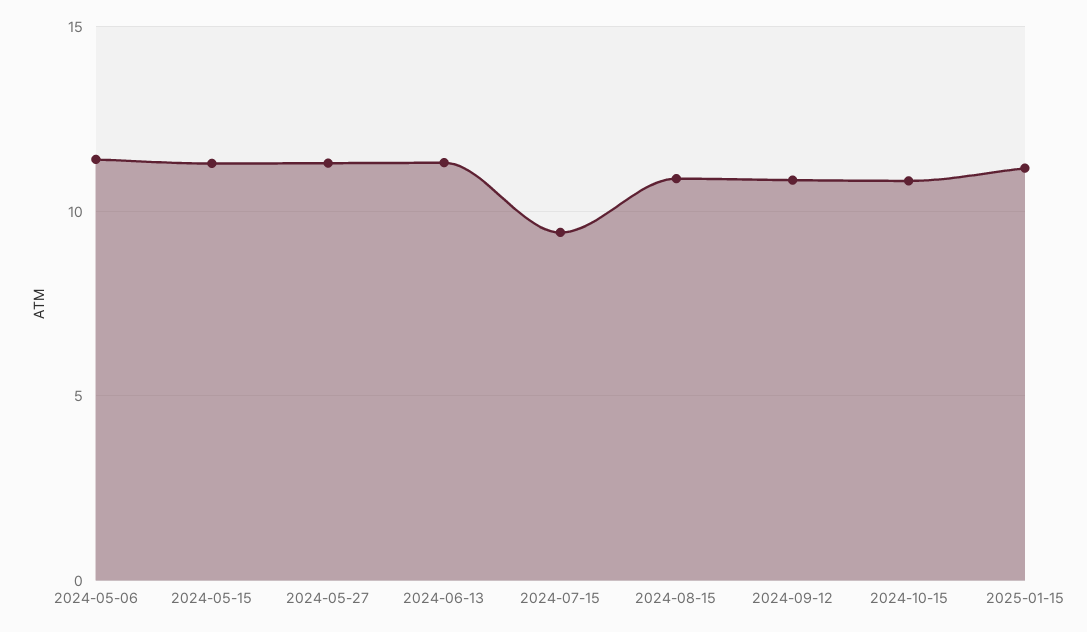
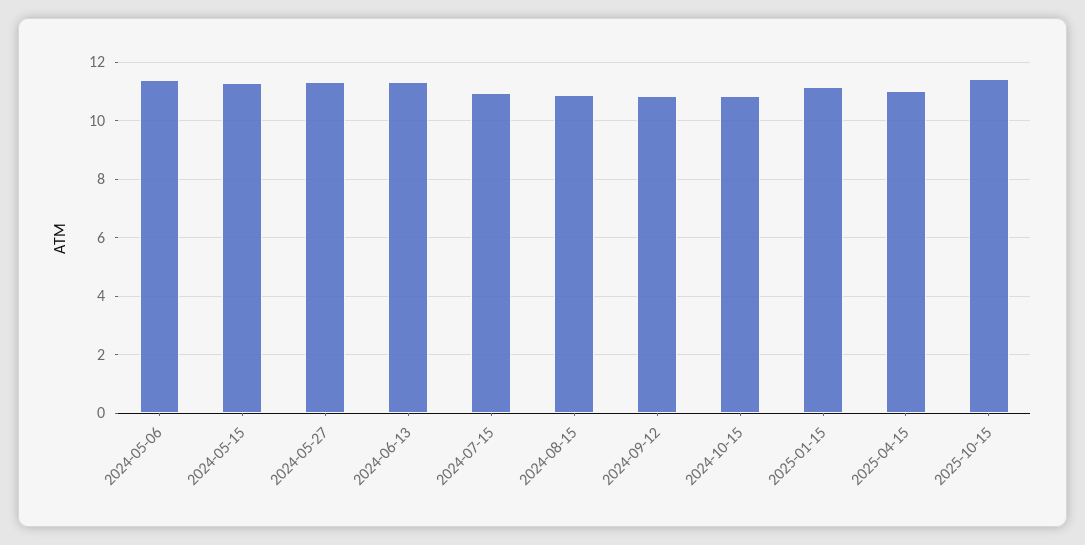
2024-07-15: 9.5 -> 11
2025-04-15: none -> 11
2025-10-15: none -> 11.5

